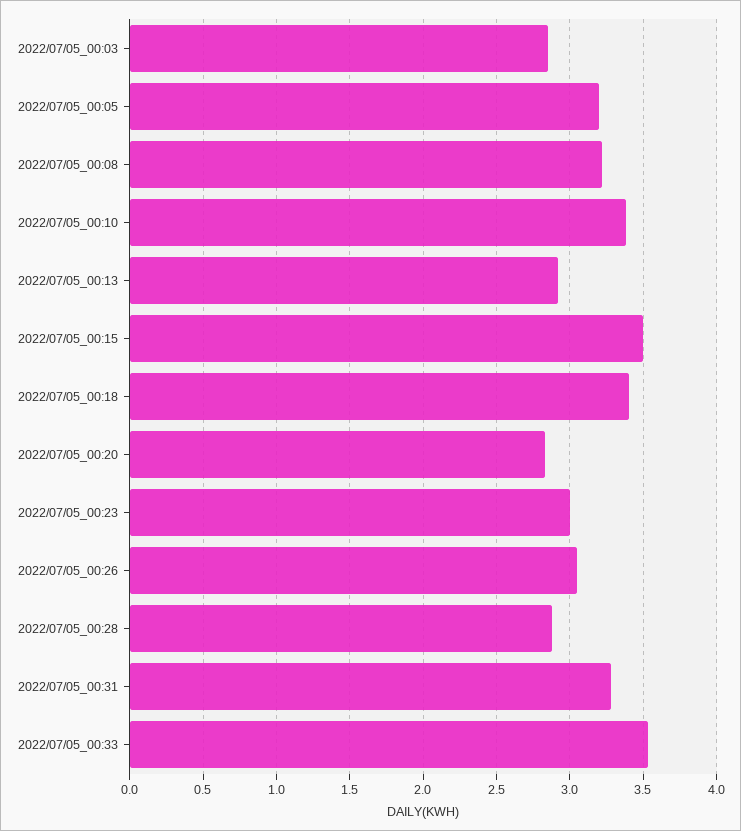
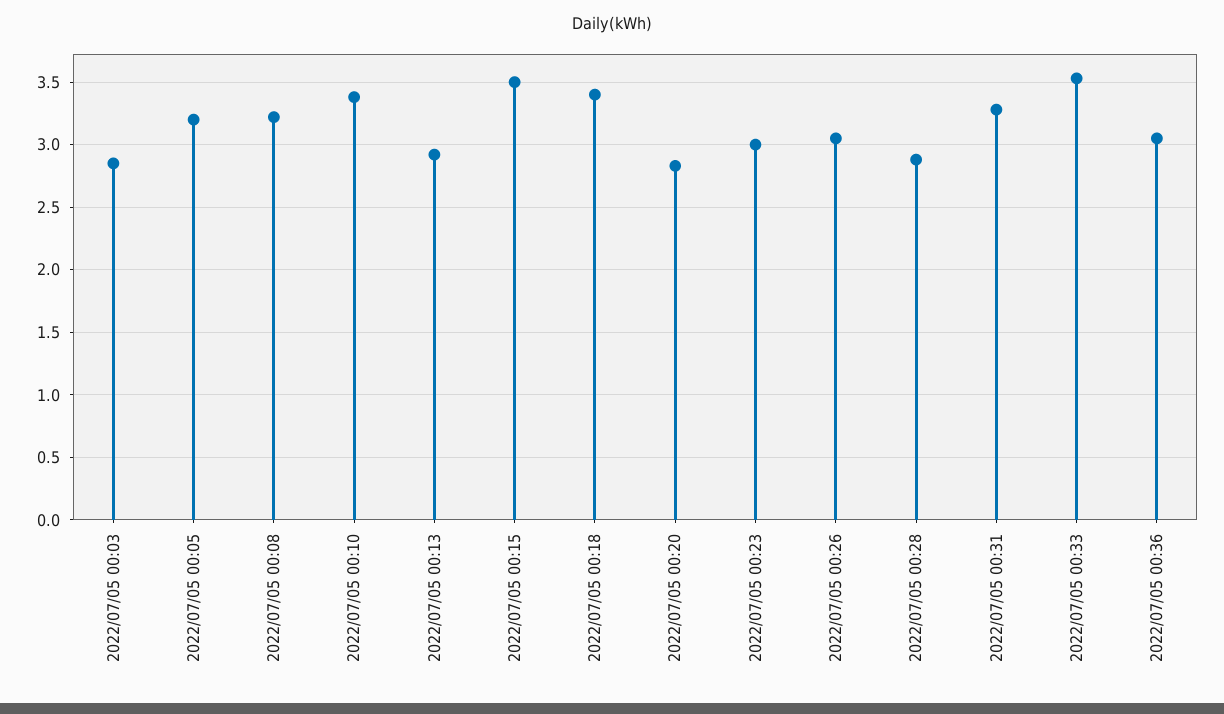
2022/07/05 00:36: none -> 3.05

